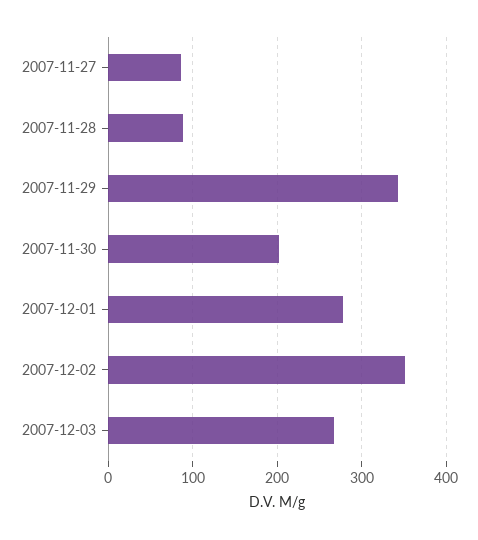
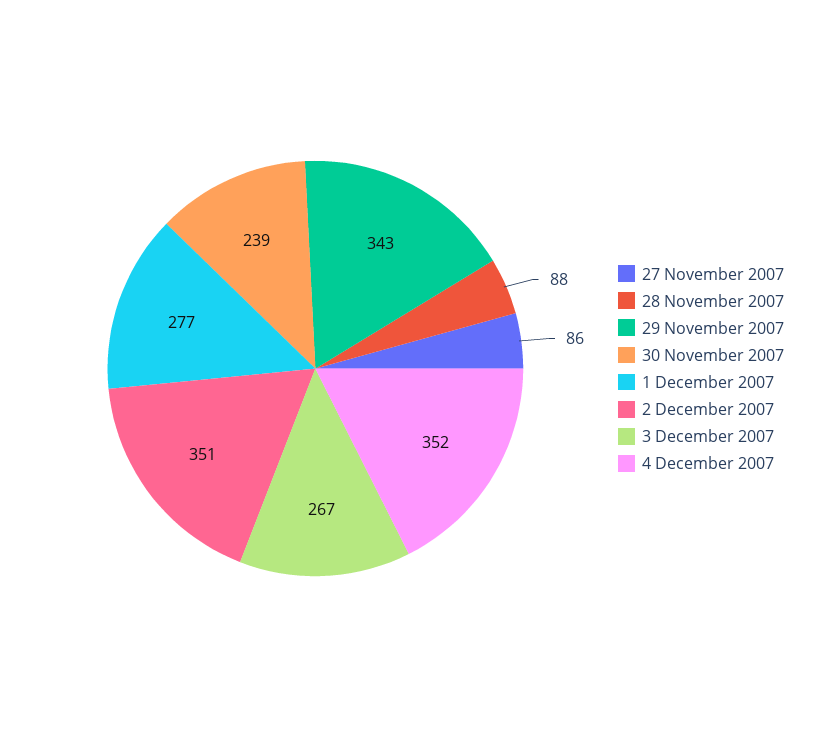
2007-11-30: 200 -> 239
4 December 2007: none -> 352

